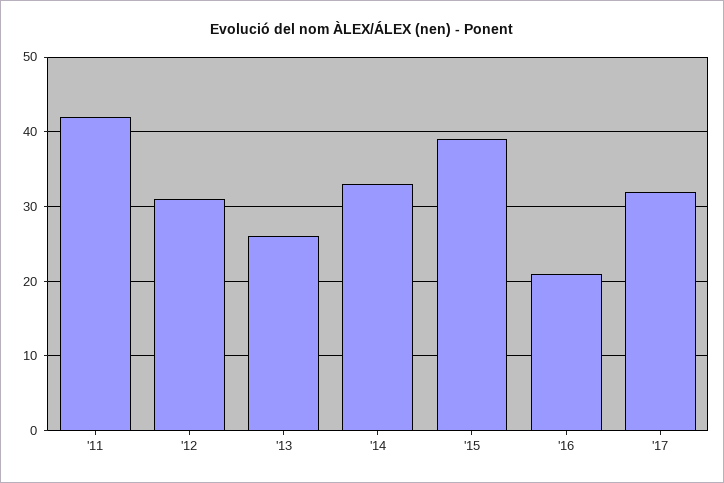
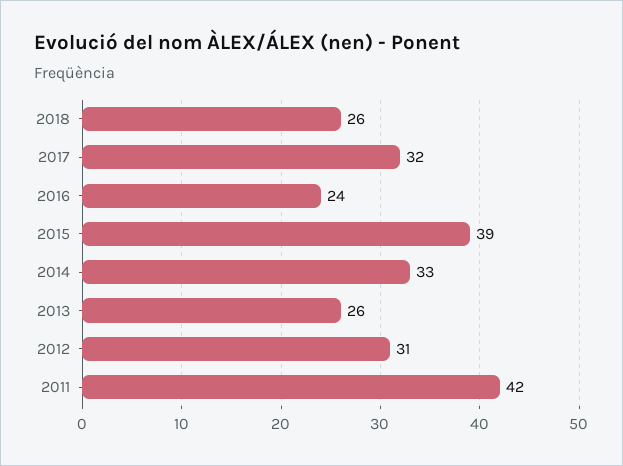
'16: 21 -> 24
2018: none -> 26

